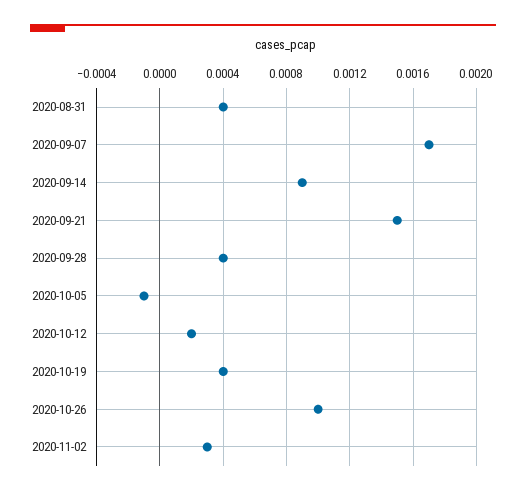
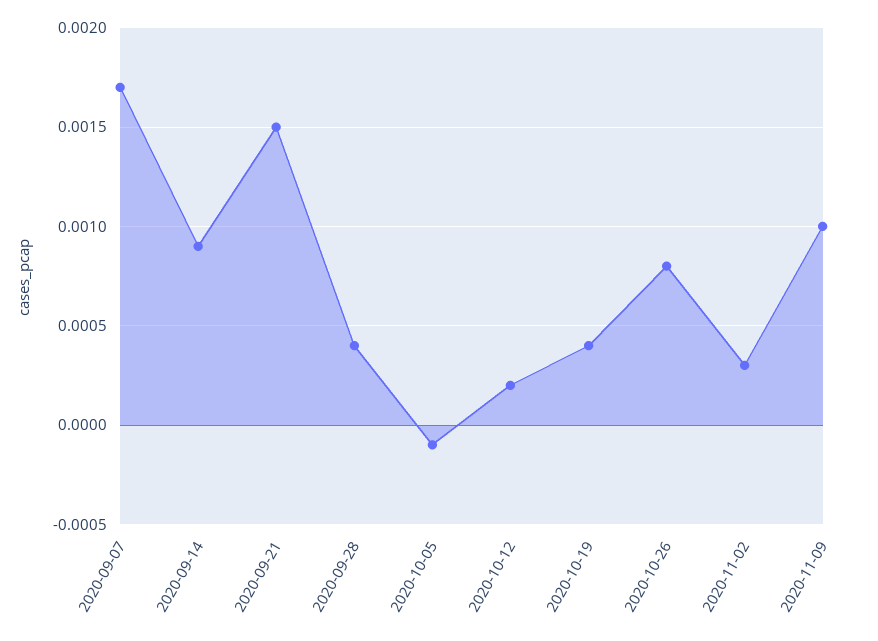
2020-08-31: 0.0004 -> none
2020-10-26: 0.001 -> 0.0008
2020-11-09: none -> 0.001

